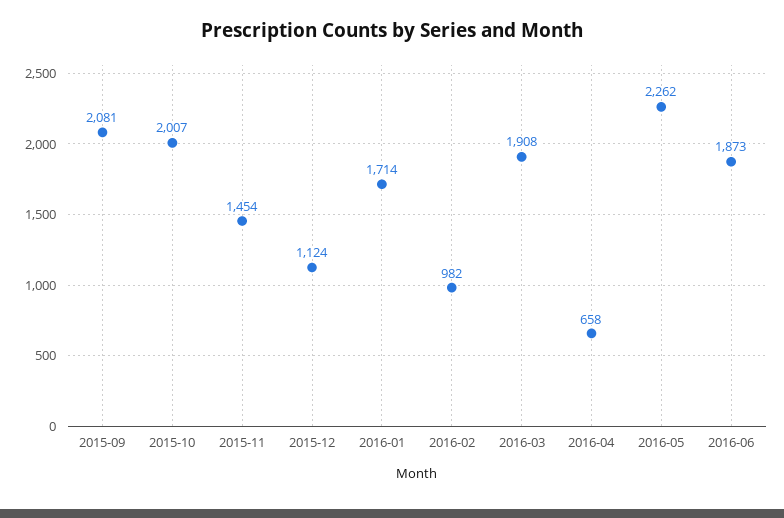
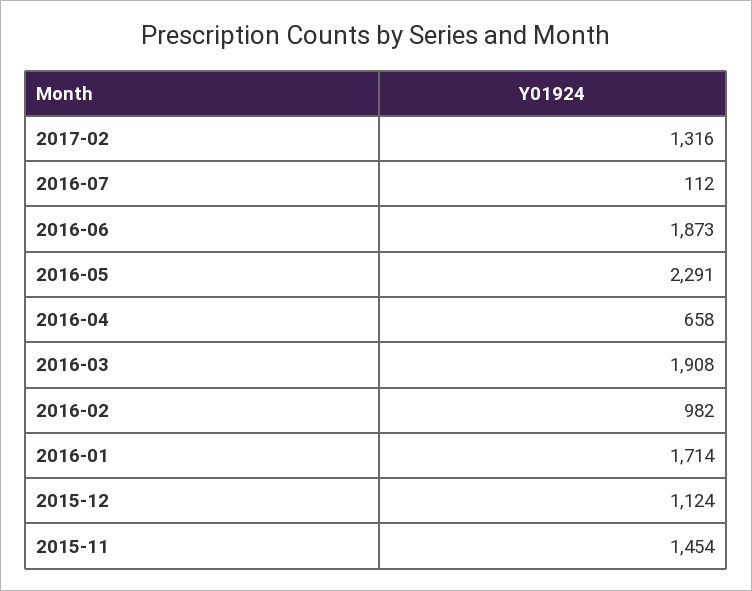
2015-09: 2081 -> none
2015-10: 2007 -> none
2016-05: 2262 -> 2291
2017-02: none -> 1316
2016-07: none -> 112

